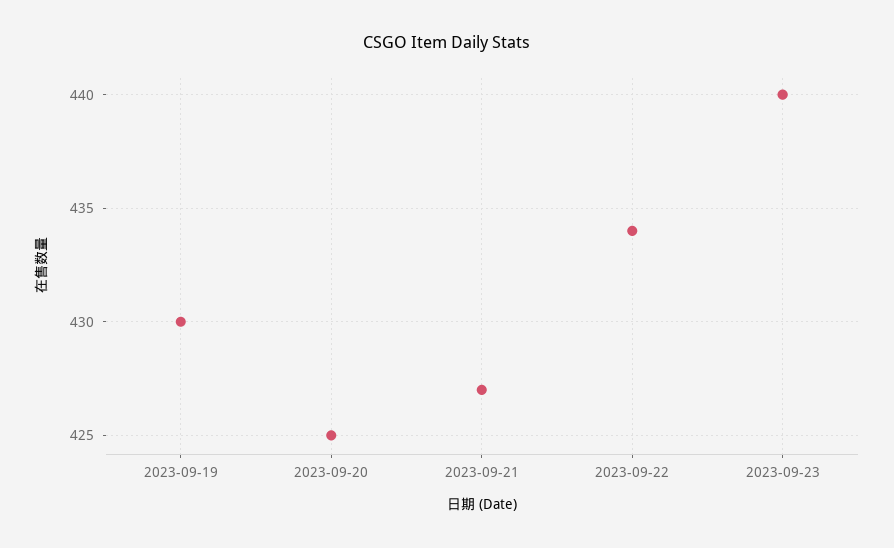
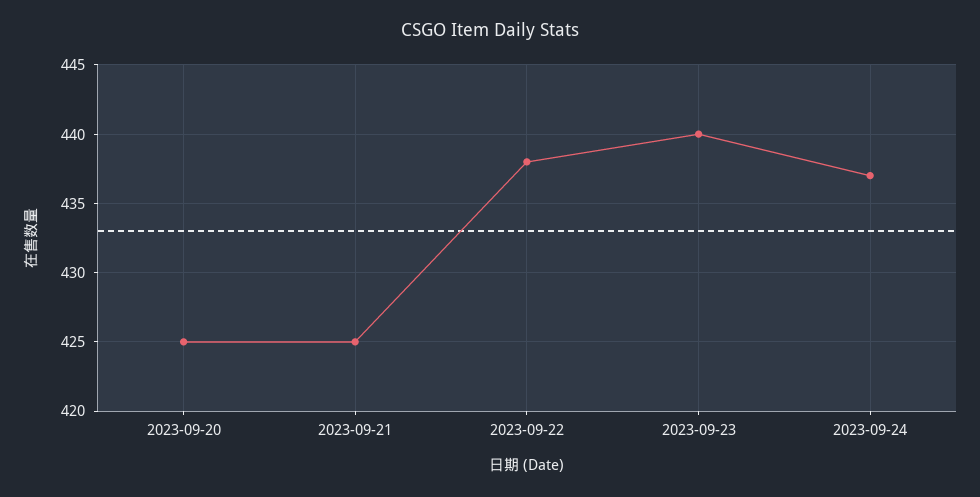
2023-09-19: 430 -> none
2023-09-21: 427 -> 425
2023-09-22: 434 -> 438
2023-09-24: none -> 437

